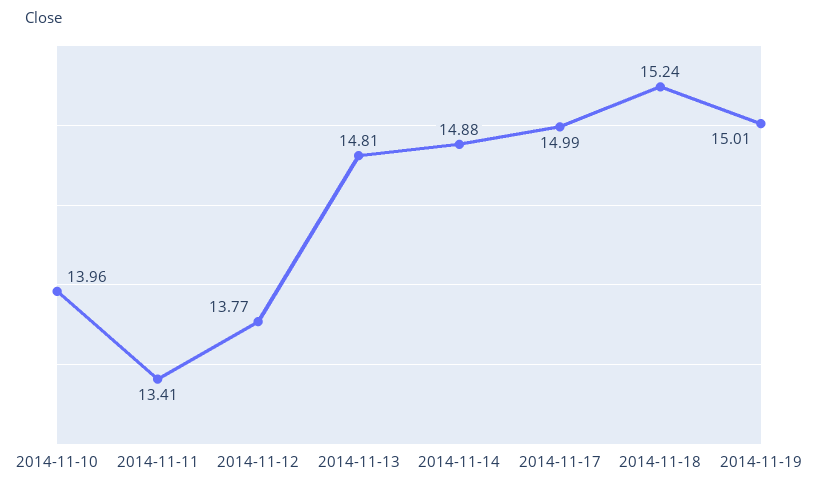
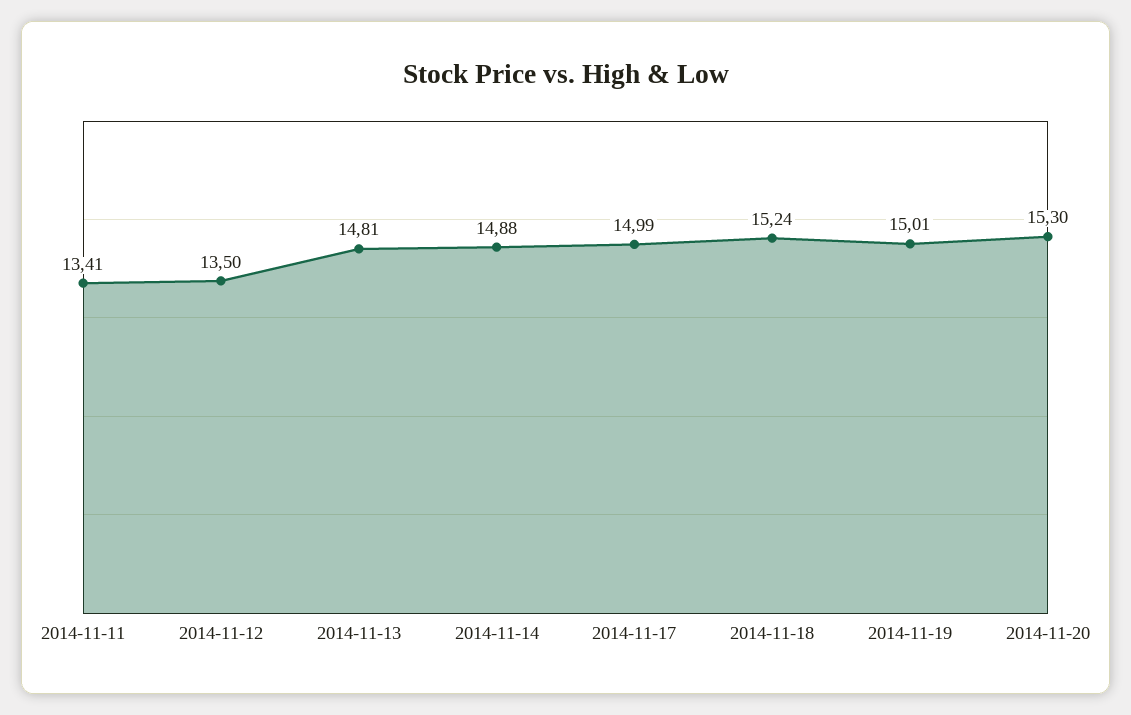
2014-11-10: 13.96 -> none
2014-11-12: 13.77 -> 13.5
2014-11-20: none -> 15.3

